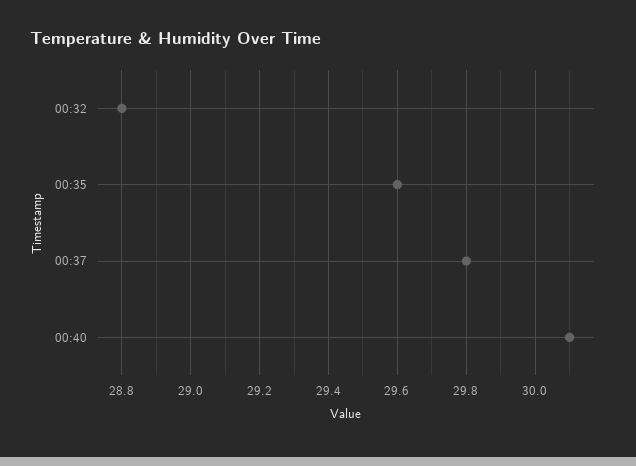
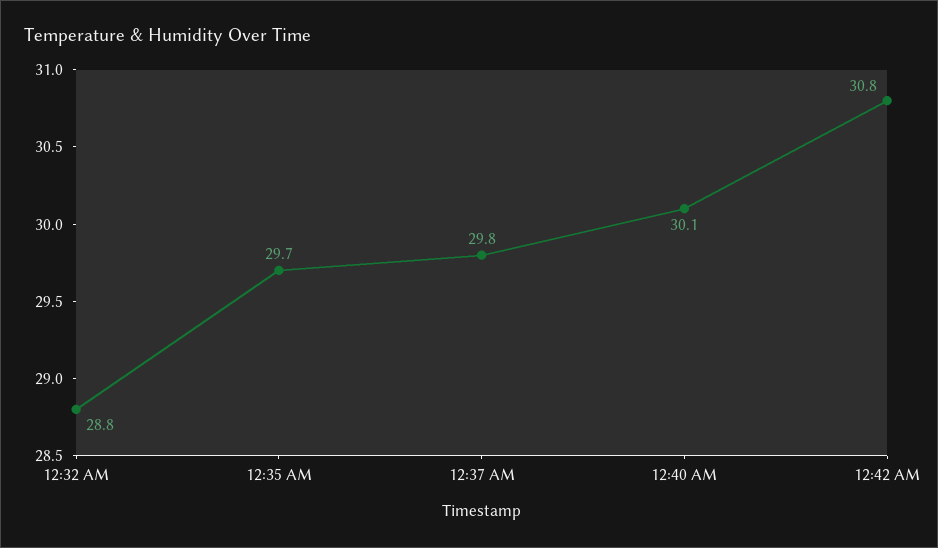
00:35: 29.6 -> 29.7
12:42 AM: none -> 30.8

